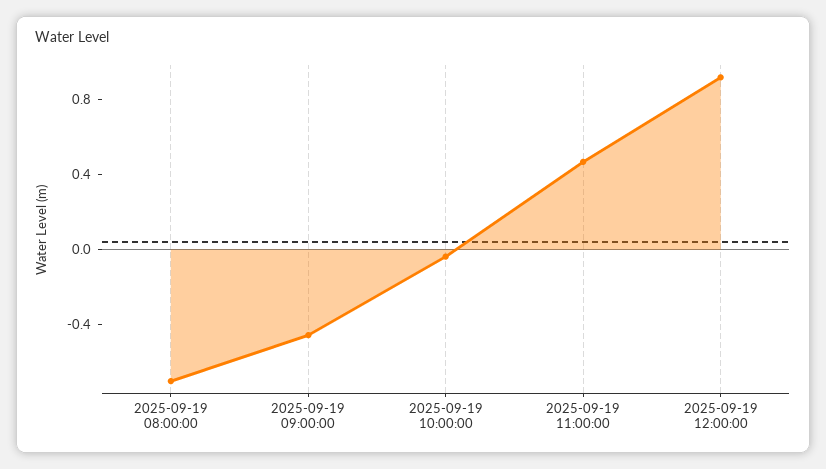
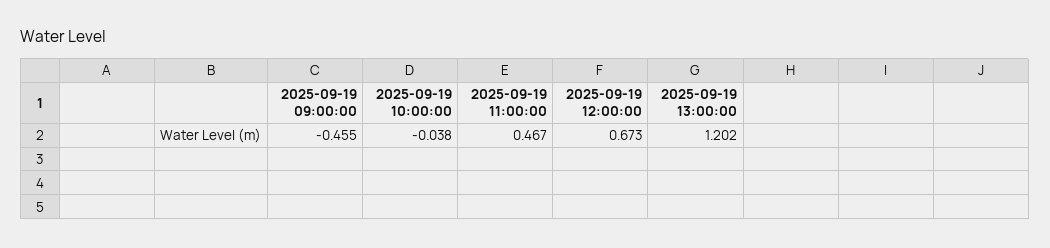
2025-09-19 08:00:00: -0.7 -> none
2025-09-19 12:00:00: 0.9 -> 0.673
2025-09-19 13:00:00: none -> 1.202

